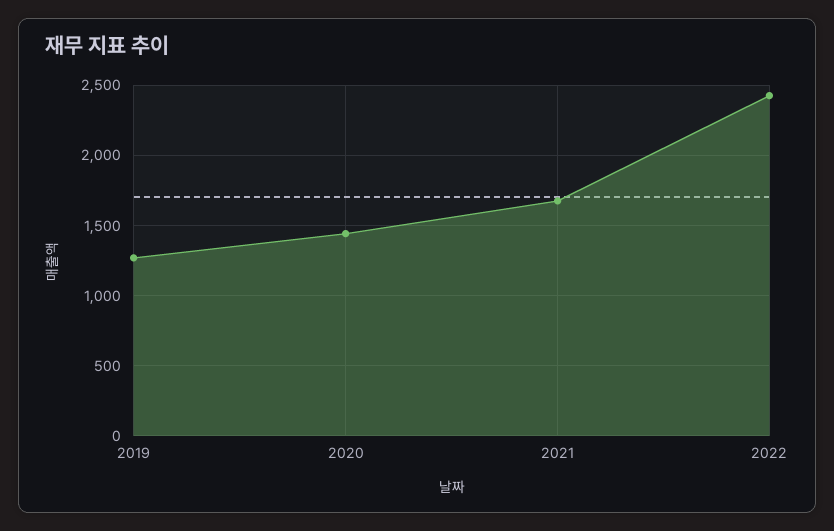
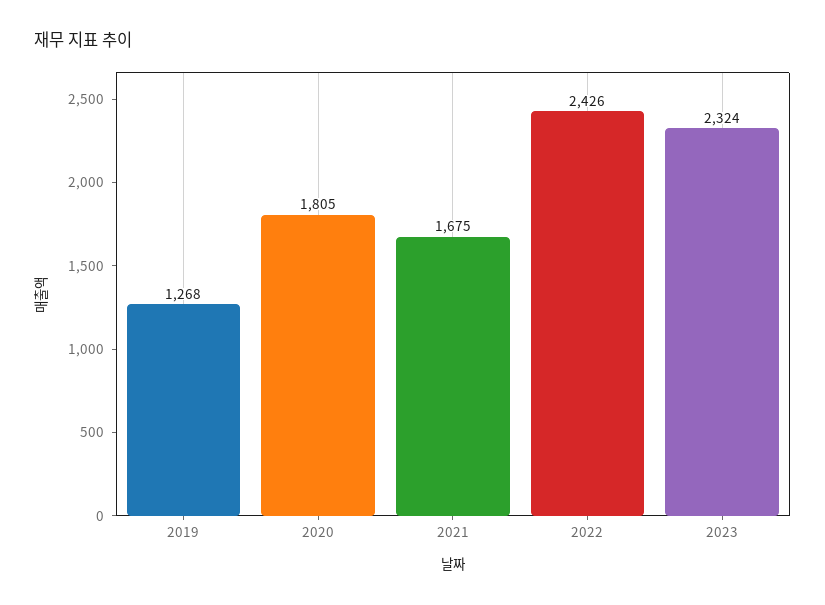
2020: 1450 -> 1805
2023: none -> 2324

